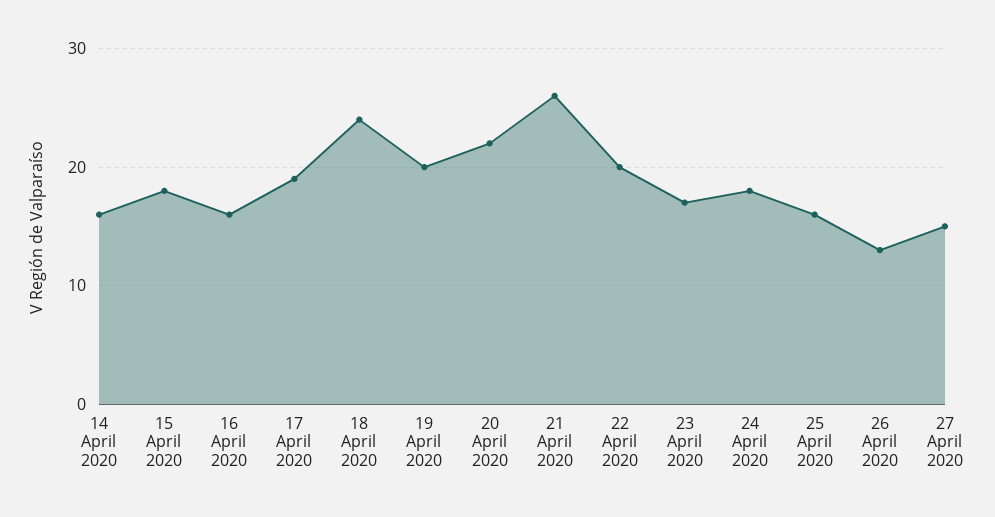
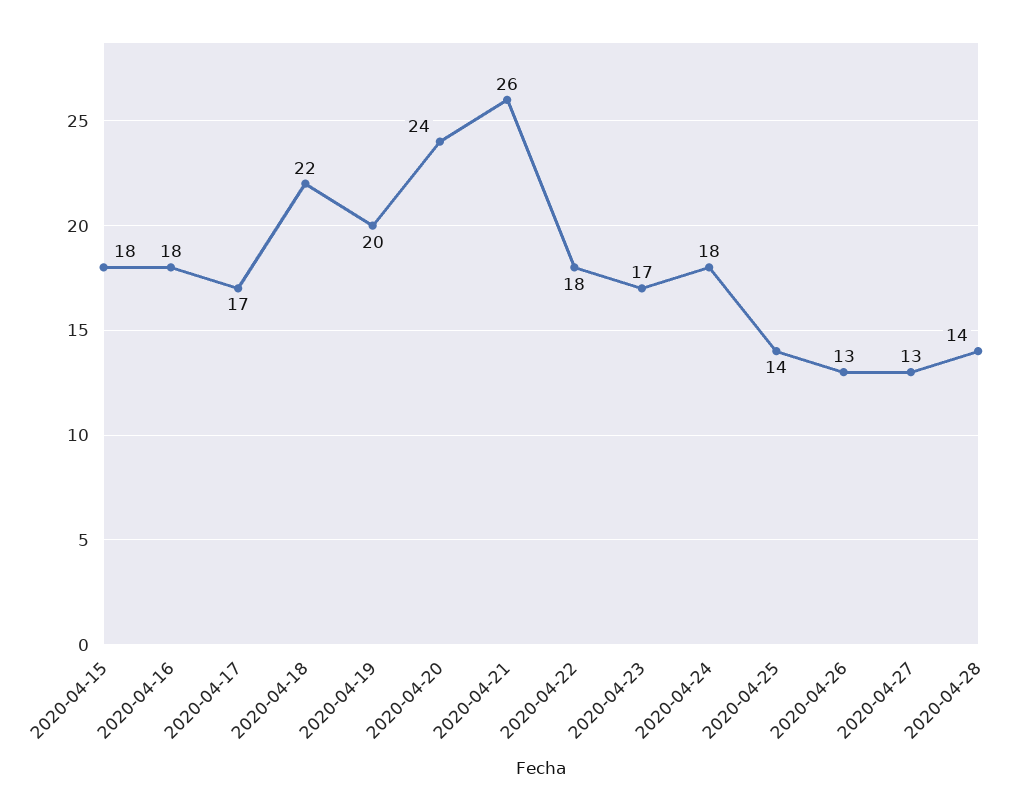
14 April 2020: 16 -> none
16 April 2020: 16 -> 18
17 April 2020: 19 -> 17
18 April 2020: 24 -> 22
20 April 2020: 22 -> 24
22 April 2020: 20 -> 18
25 April 2020: 16 -> 14
27 April 2020: 15 -> 13
2020-04-28: none -> 14

